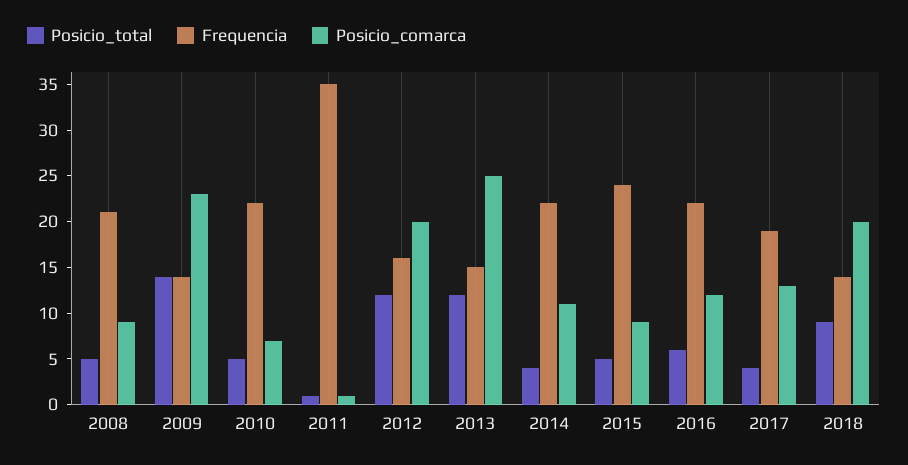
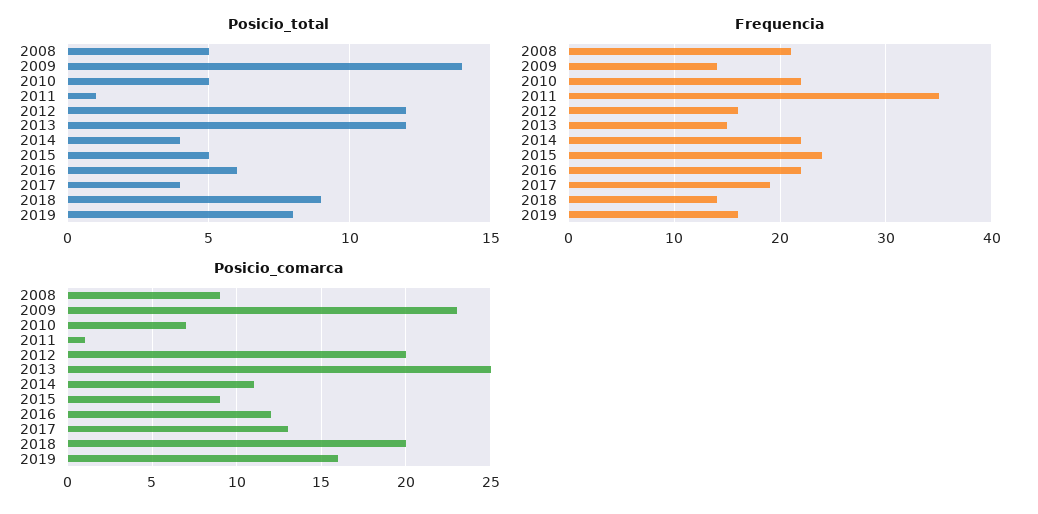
Posicio_total, 2019: none -> 8
Frequencia, 2019: none -> 16
Posicio_comarca, 2019: none -> 16

